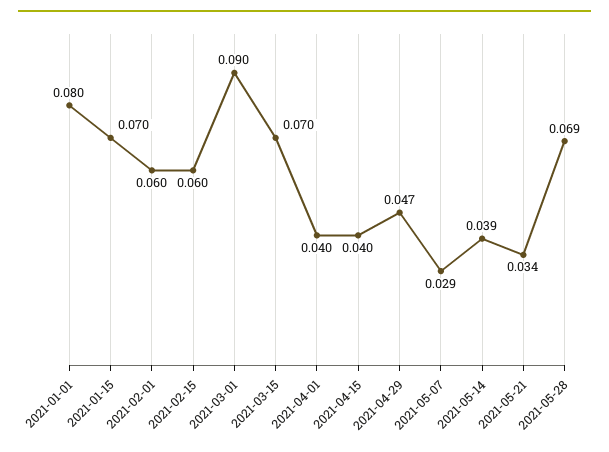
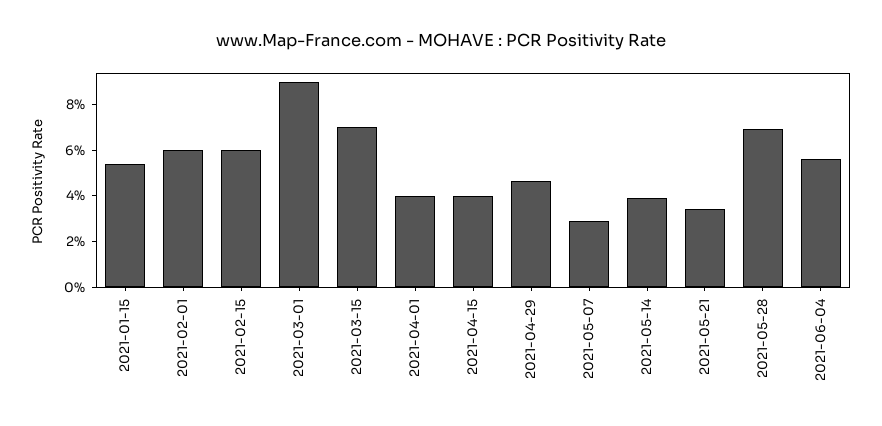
2021-01-01: 0.08 -> none
2021-01-15: 0.07 -> 0.055
2021-06-04: none -> 0.055

